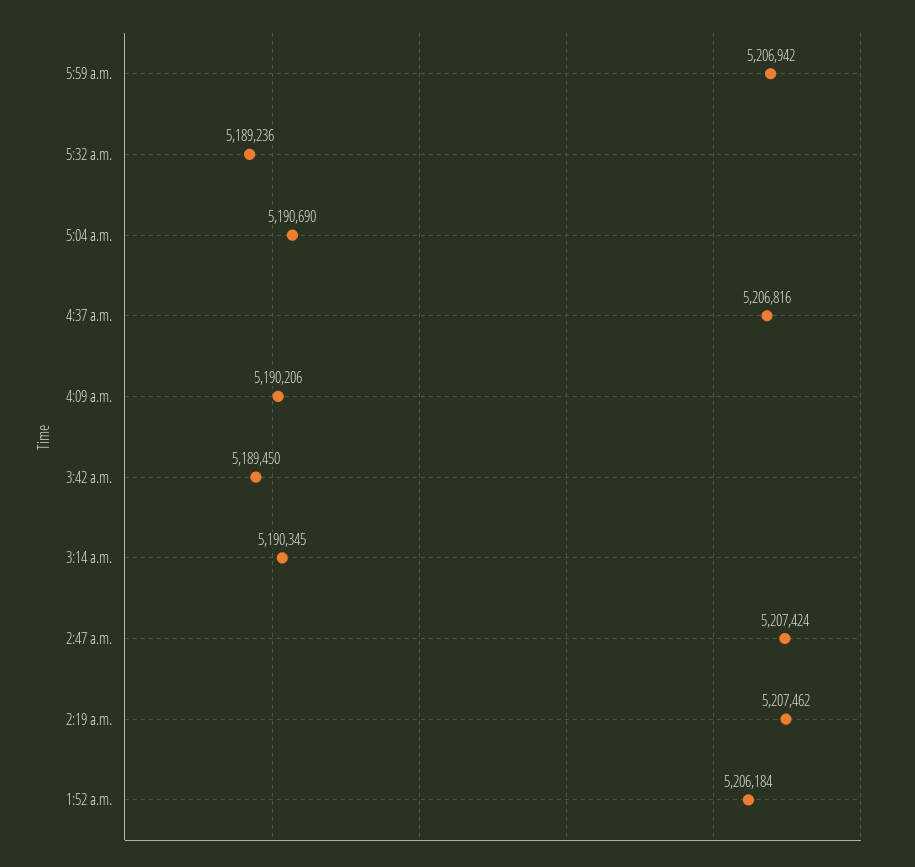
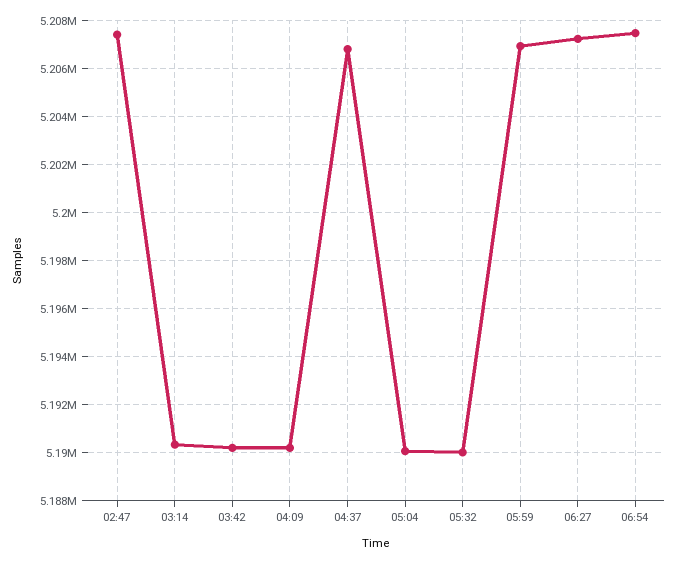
5:32 a.m.: 5189236 -> 5190000
5:04 a.m.: 5190690 -> 5190000
3:42 a.m.: 5189450 -> 5190250
2:19 a.m.: 5207462 -> none
1:52 a.m.: 5206184 -> none
06:27: none -> 5207250
06:54: none -> 5207500

